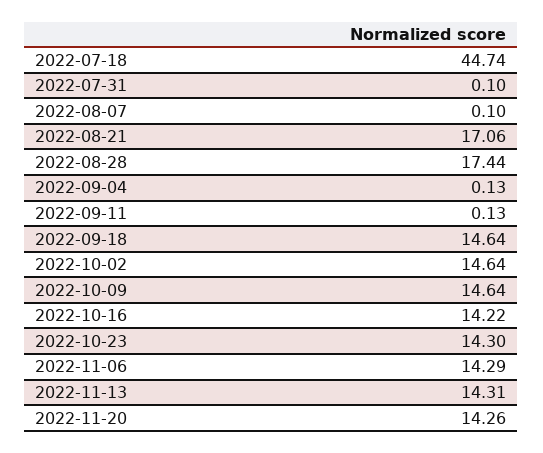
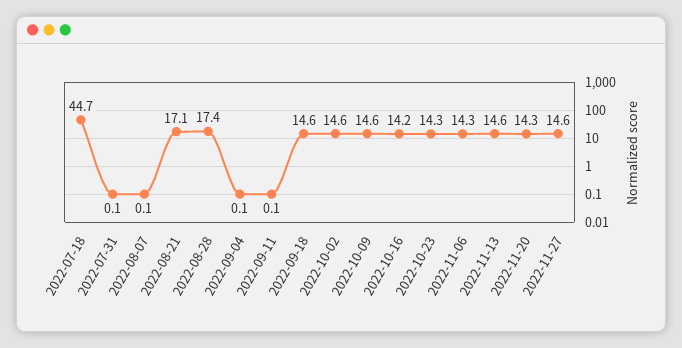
2022-11-13: 14.31 -> 14.6
2022-11-27: none -> 14.6

